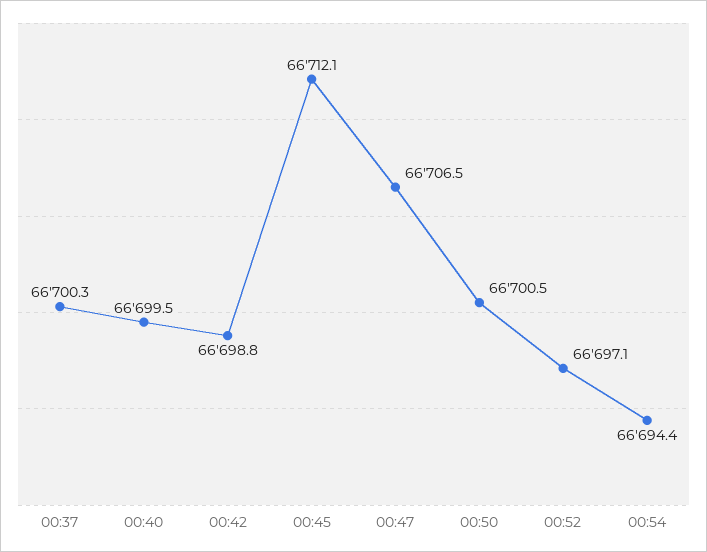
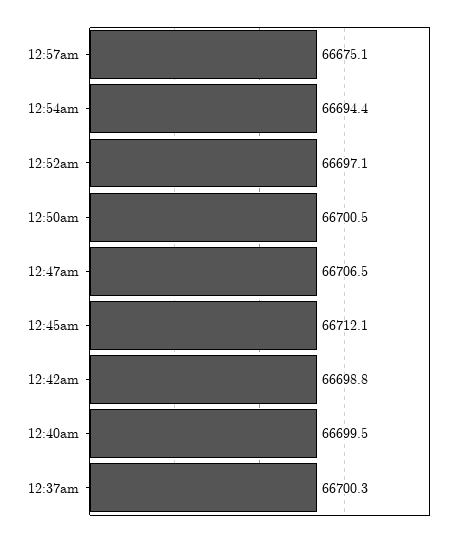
12:57am: none -> 66675.1

